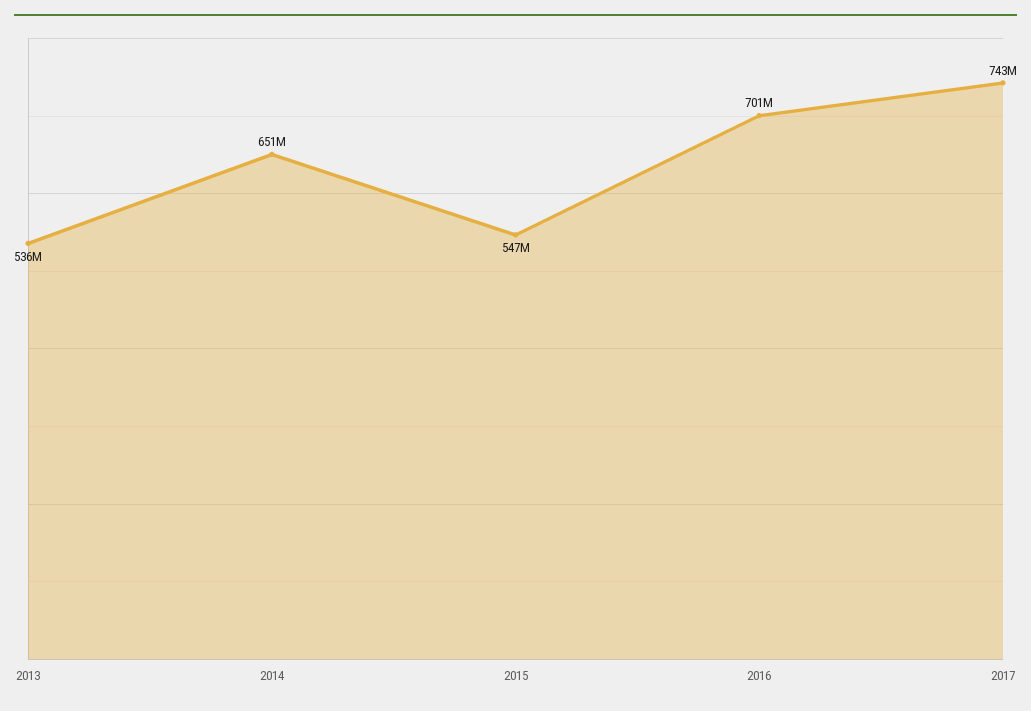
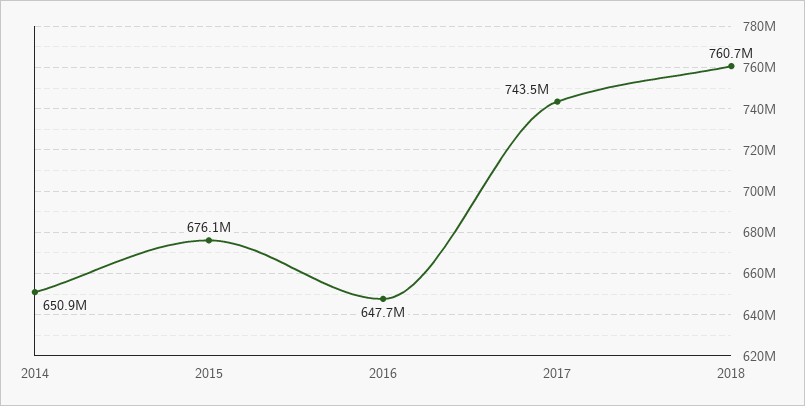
2013: 536000000 -> none
2015: 547000000 -> 676100000
2016: 701000000 -> 647700000
2018: none -> 760700000

